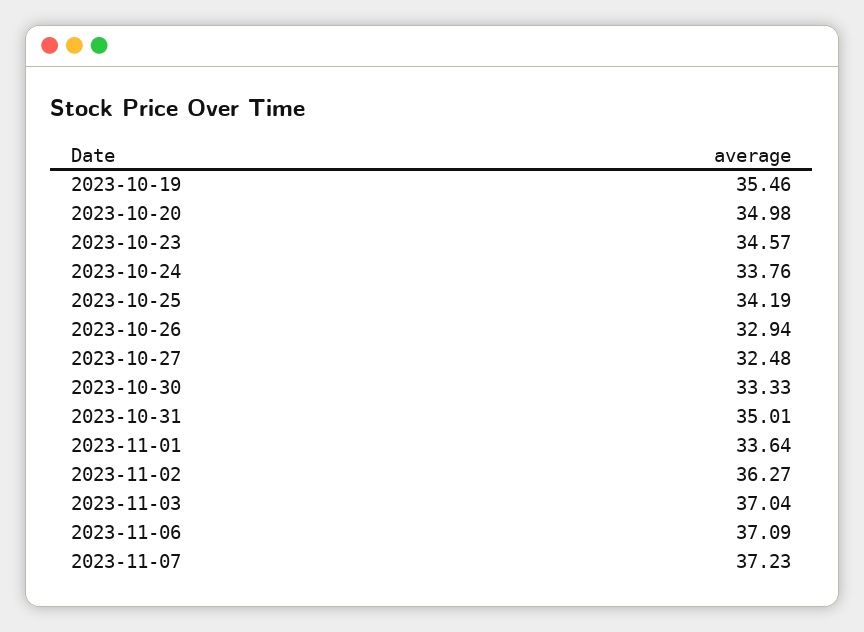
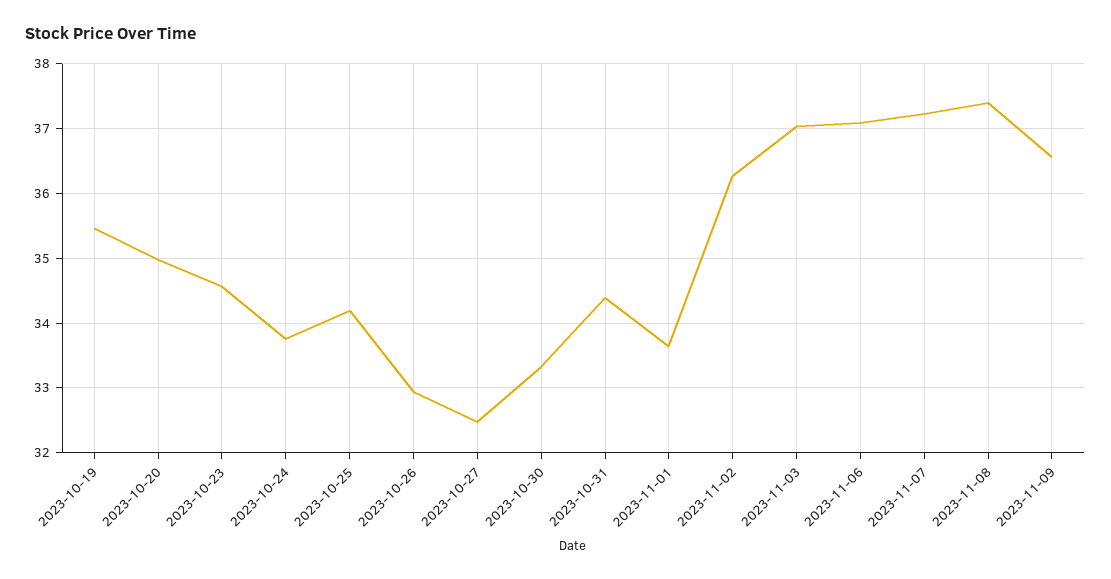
2023-10-31: 35.01 -> 34.4
2023-11-08: none -> 37.4
2023-11-09: none -> 36.6

